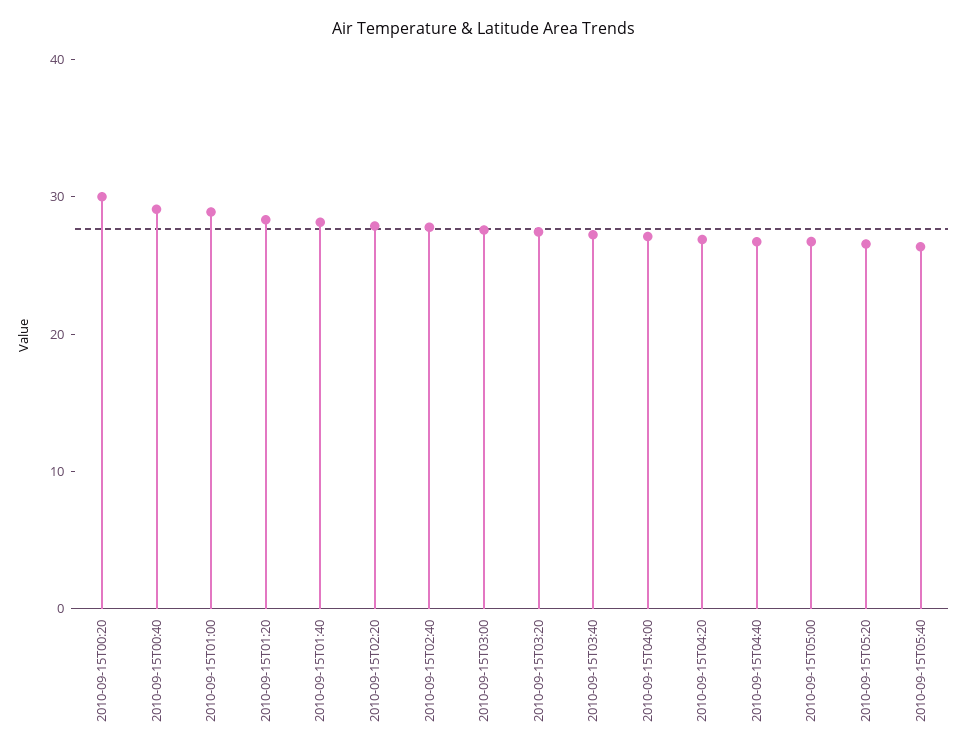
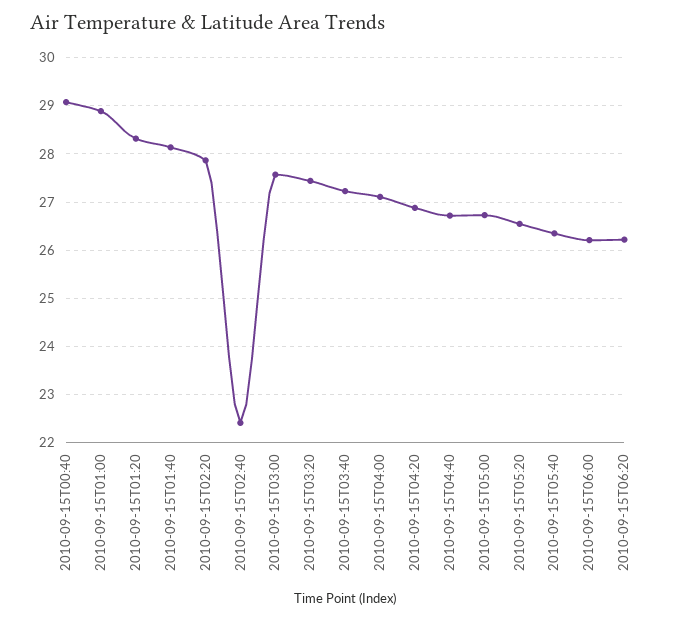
2010-09-15T00:20: 30 -> none
2010-09-15T02:40: 28 -> 22.4
2010-09-15T06:00: none -> 26.2
2010-09-15T06:20: none -> 26.2

